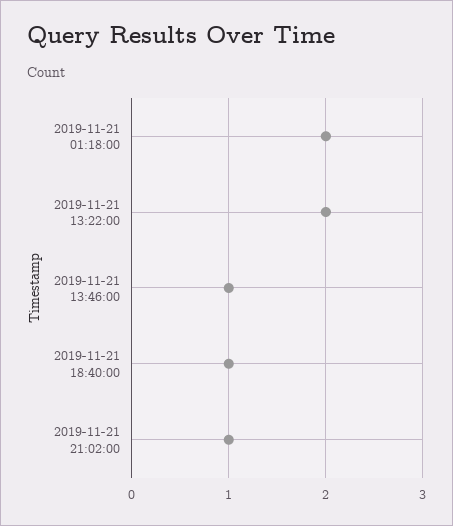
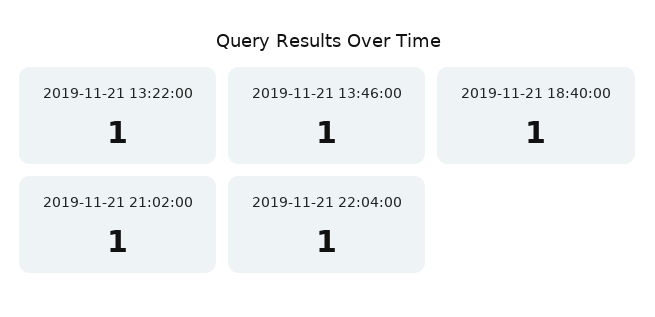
2019-11-21 01:18:00: 2 -> none
2019-11-21 13:22:00: 2 -> 1
2019-11-21 22:04:00: none -> 1

